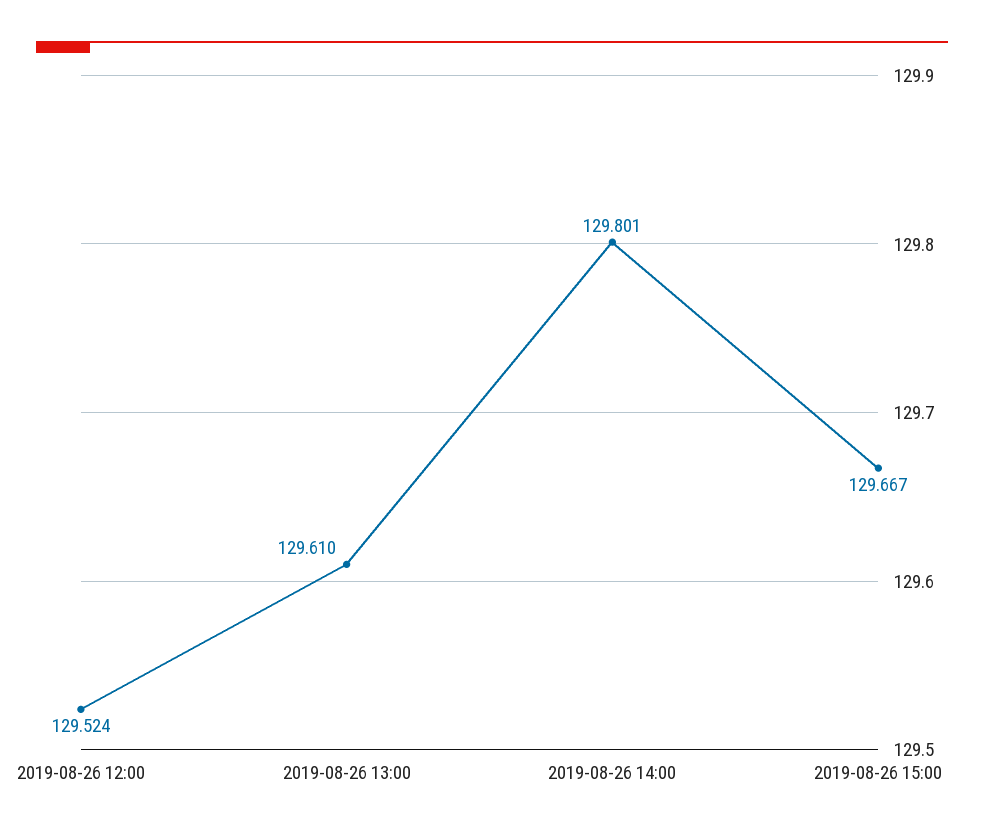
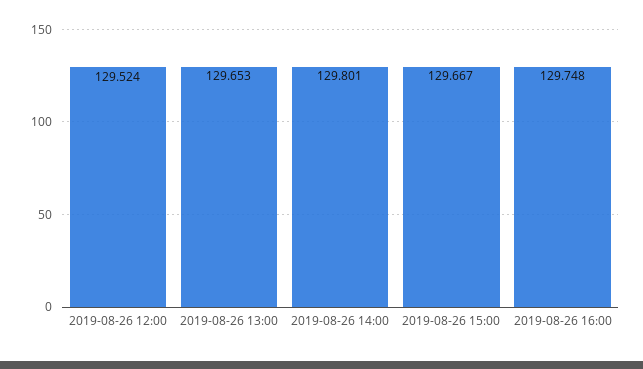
2019-08-26 13:00: 129.61 -> 129.653
2019-08-26 16:00: none -> 129.748

